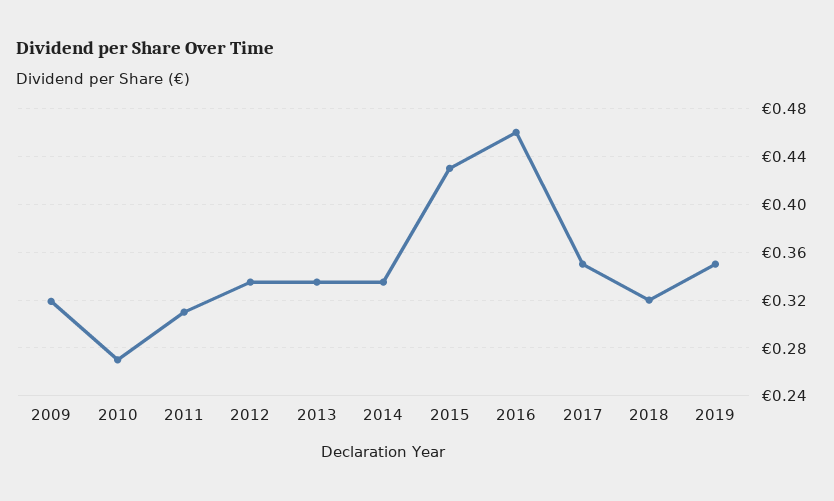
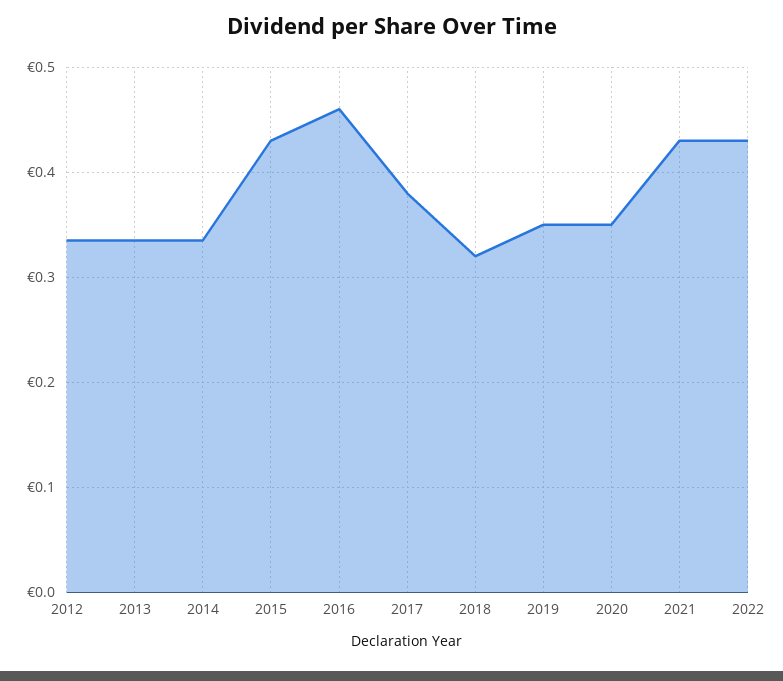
2009: 0.32 -> none
2010: 0.27 -> none
2011: 0.31 -> none
2017: 0.35 -> 0.38
2020: none -> 0.35
2021: none -> 0.43
2022: none -> 0.43

